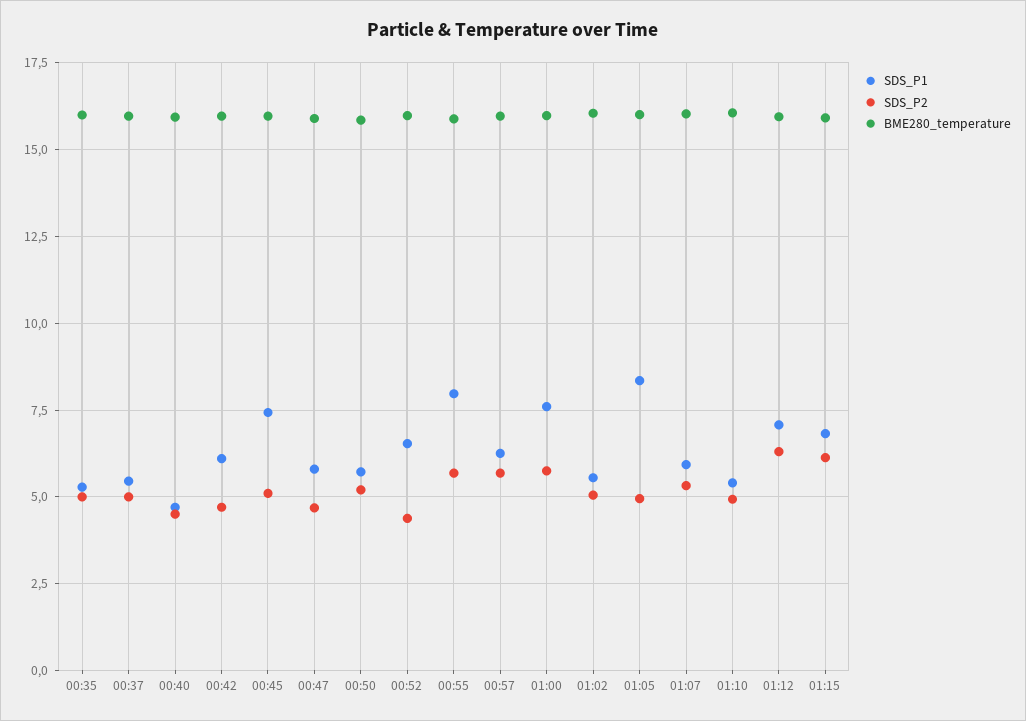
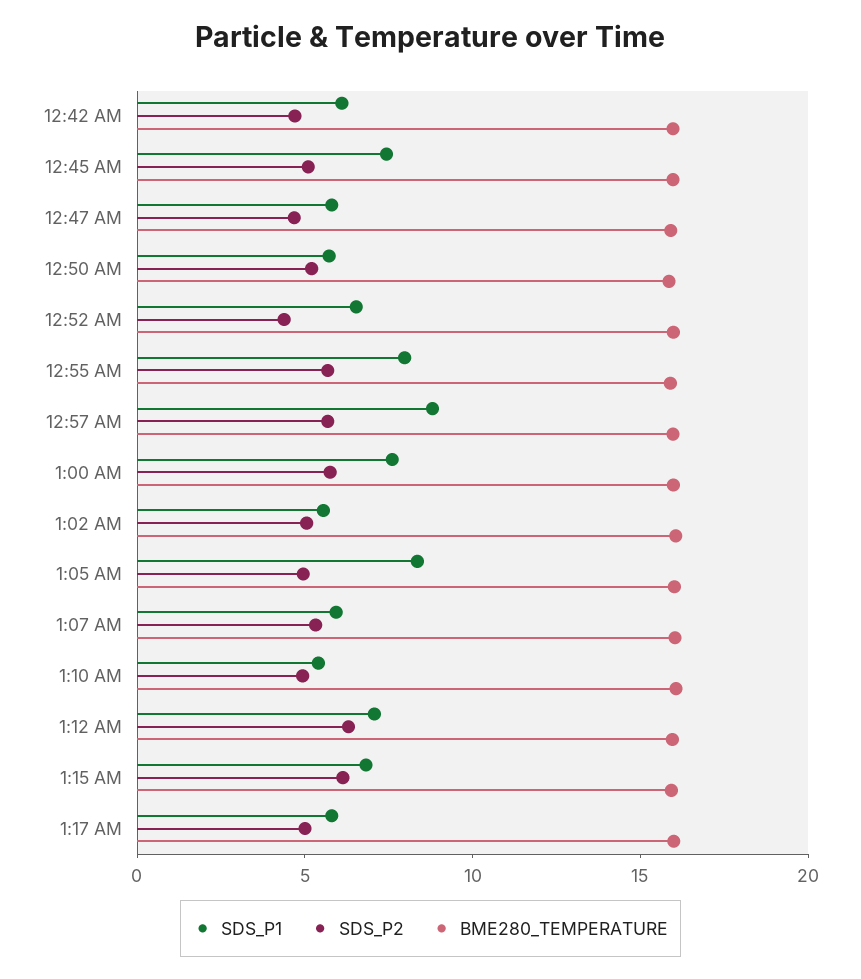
SDS_P1, 00:35: 5.25 -> none
SDS_P2, 00:35: 5 -> none
BME280_temperature, 00:35: 16 -> none
SDS_P1, 00:37: 5.5 -> none
SDS_P2, 00:37: 5 -> none
BME280_temperature, 00:37: 16 -> none
SDS_P1, 00:40: 4.75 -> none
SDS_P2, 00:40: 4.5 -> none
BME280_temperature, 00:40: 16 -> none
SDS_P1, 00:57: 6.25 -> 9
SDS_P1, 1:17 AM: none -> 6
SDS_P2, 1:17 AM: none -> 5
BME280_temperature, 1:17 AM: none -> 16

